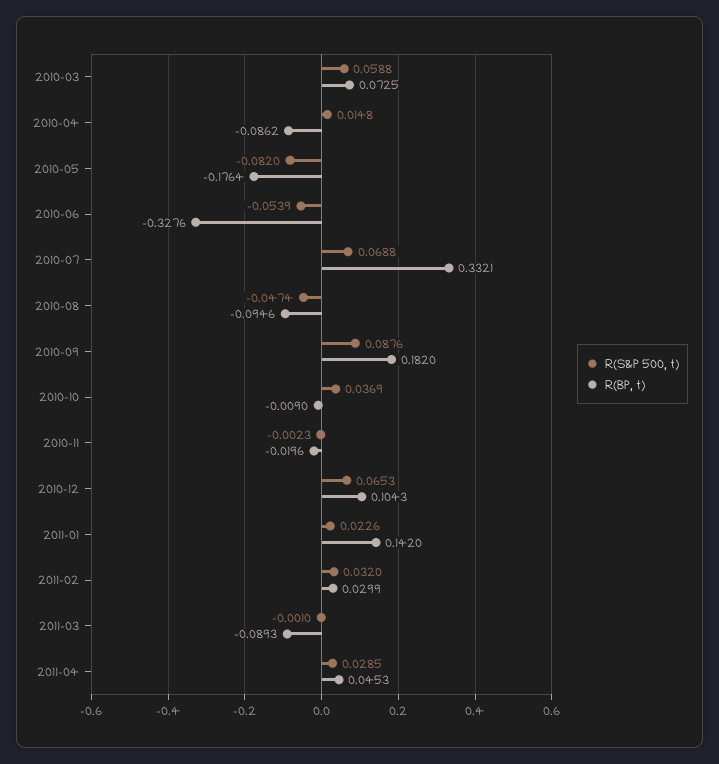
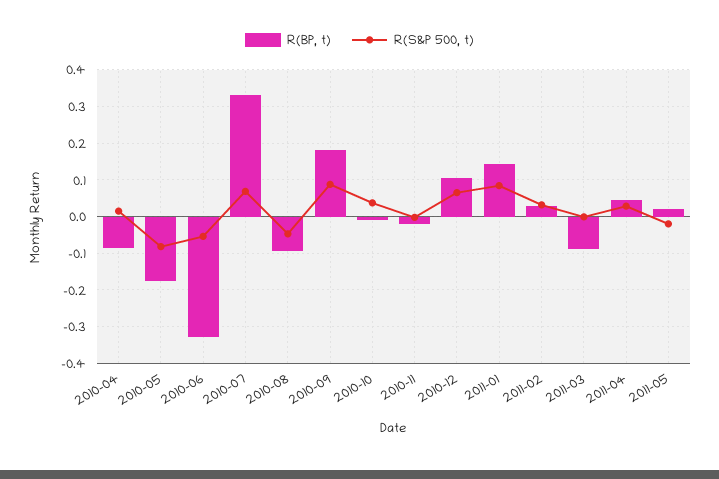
R(S&P 500, t), 2010-03: 0.0588 -> none
R(BP, t), 2010-03: 0.0725 -> none
R(S&P 500, t), 2011-01: 0.0226 -> 0.08
R(BP, t), 2011-05: none -> 0.02
R(S&P 500, t), 2011-05: none -> -0.02

